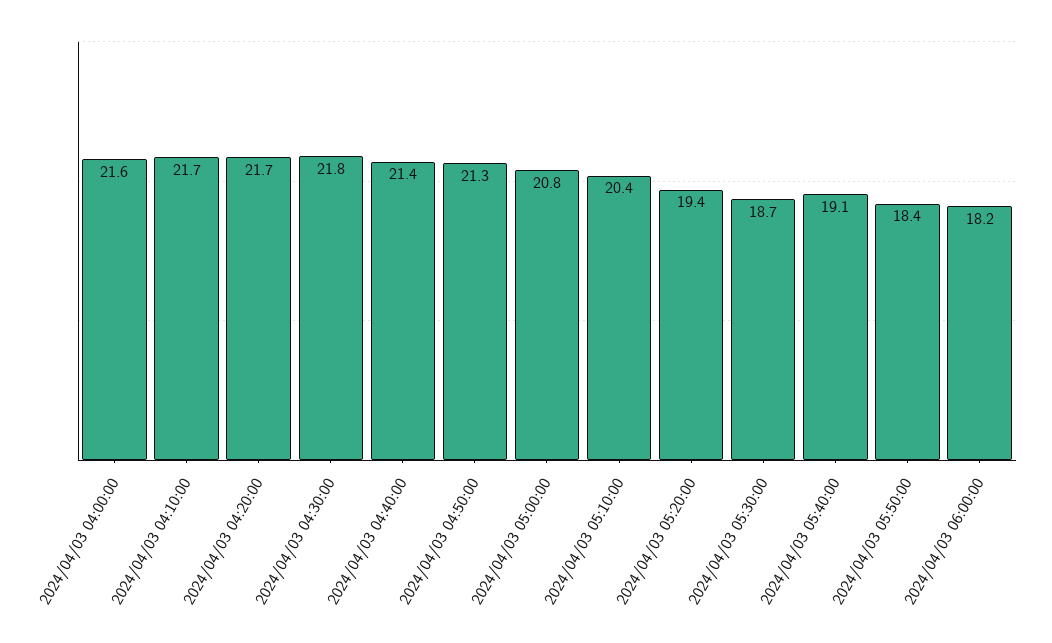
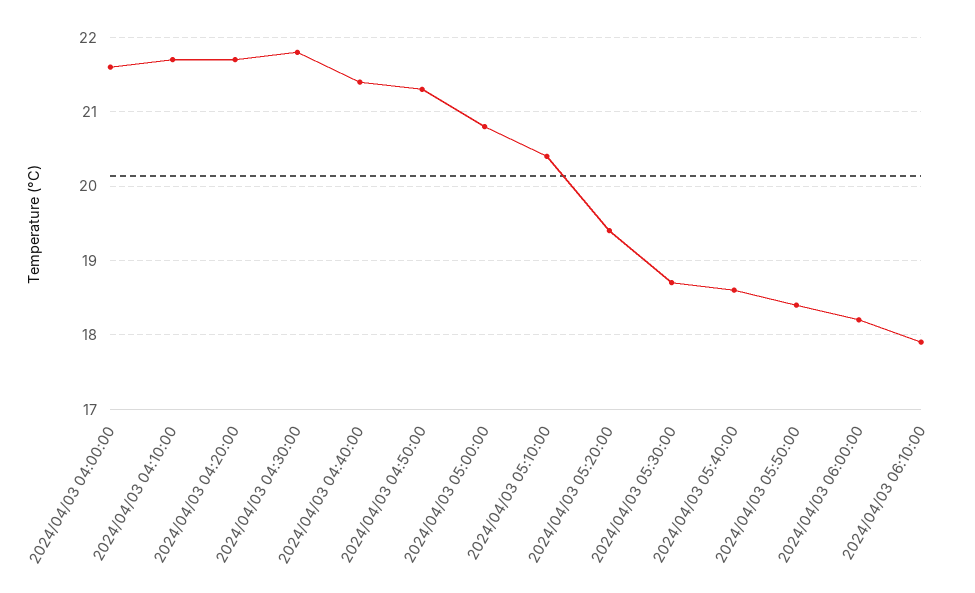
2024/04/03 05:40:00: 19.1 -> 18.6
2024/04/03 06:10:00: none -> 17.9

